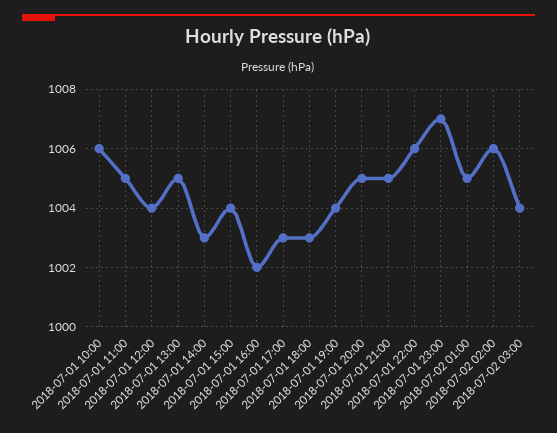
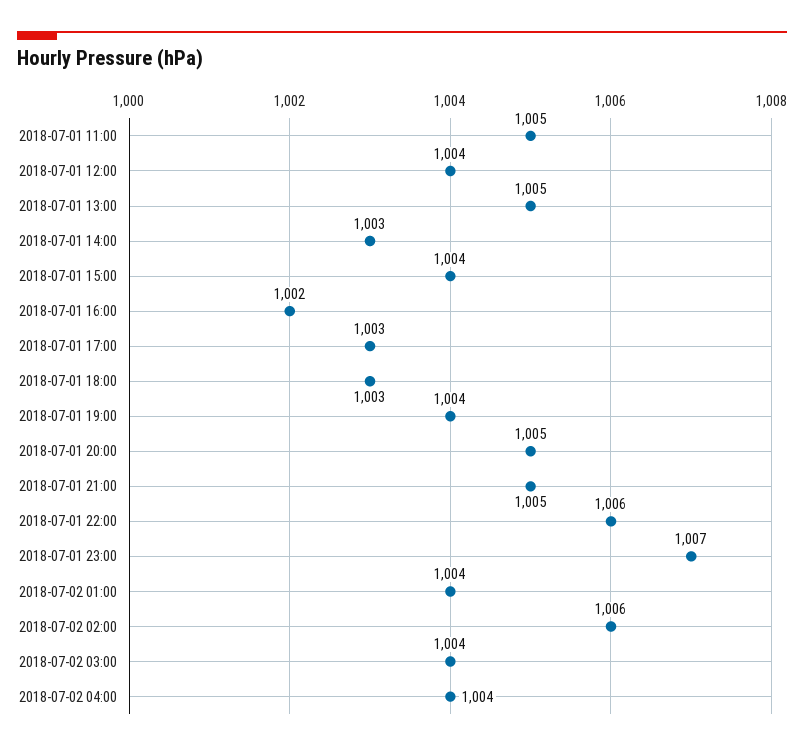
2018-07-01 10:00: 1006 -> none
2018-07-02 01:00: 1005 -> 1004
2018-07-02 04:00: none -> 1004

